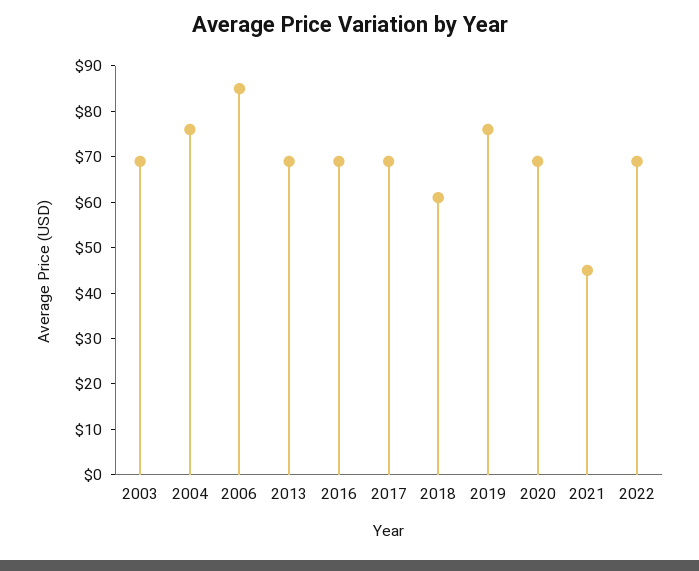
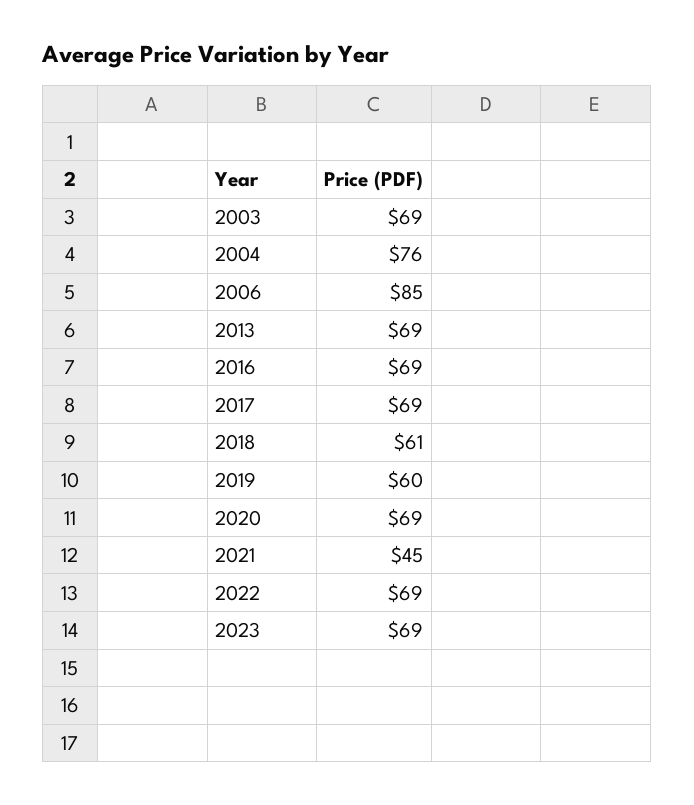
2019: 75 -> 60
2023: none -> 69

